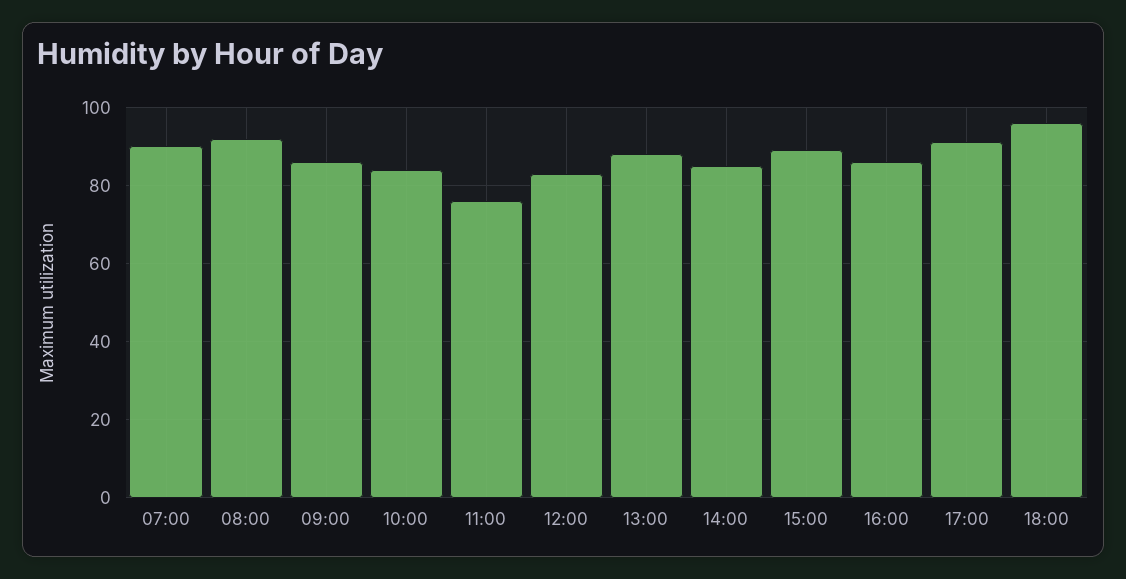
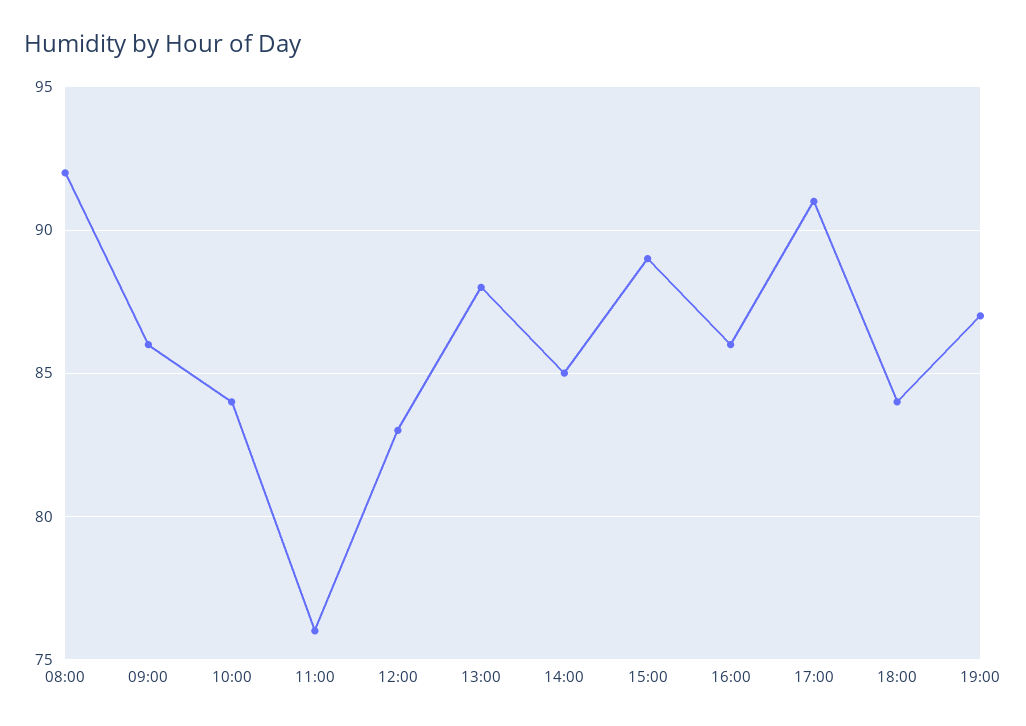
07:00: 90 -> none
18:00: 95 -> 84
19:00: none -> 87

